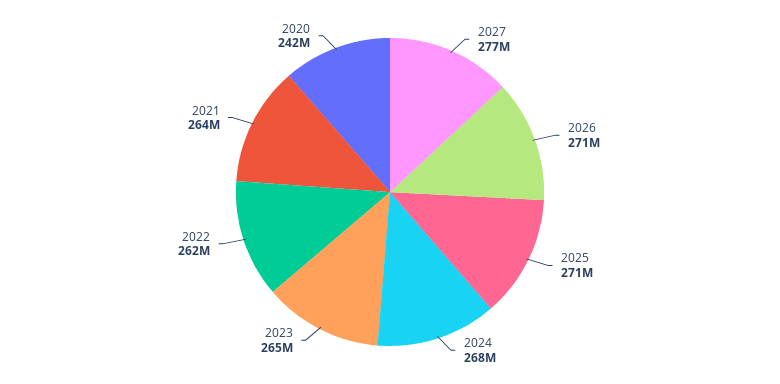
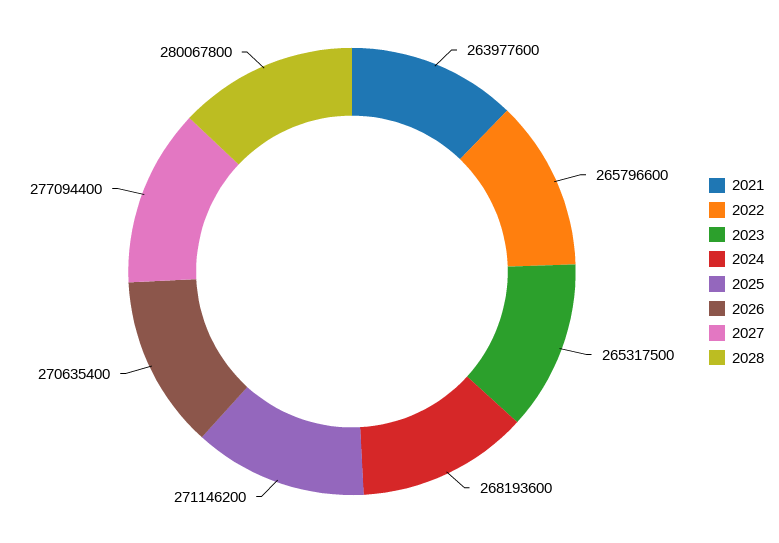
2022: 262000000 -> 265796600
2020: 242000000 -> none
2028: none -> 280067800

